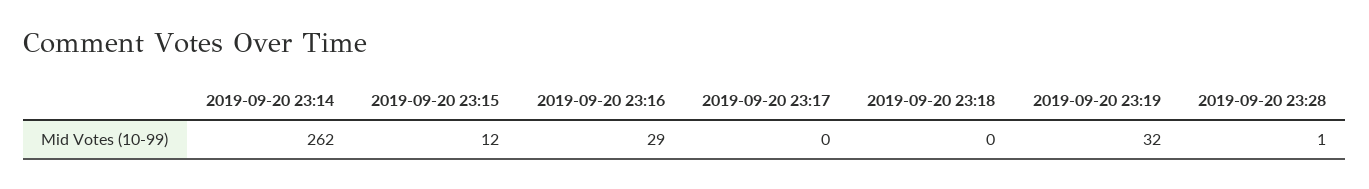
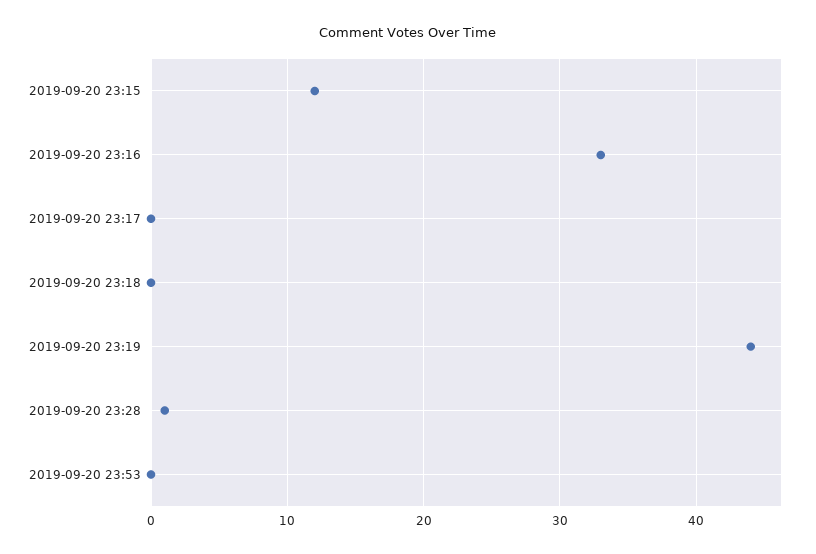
2019-09-20 23:14: 262 -> none
2019-09-20 23:16: 29 -> 33
2019-09-20 23:19: 32 -> 44
2019-09-20 23:53: none -> 0

